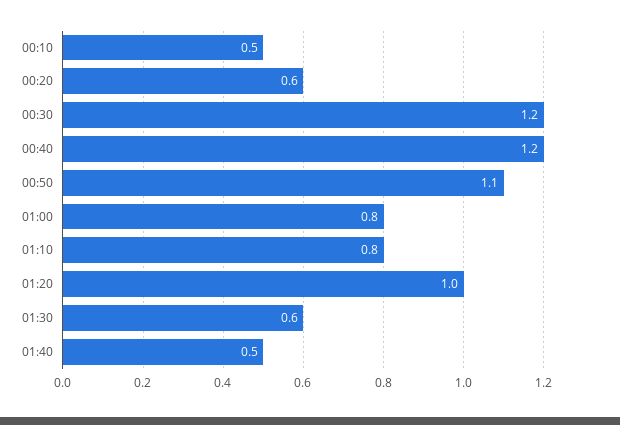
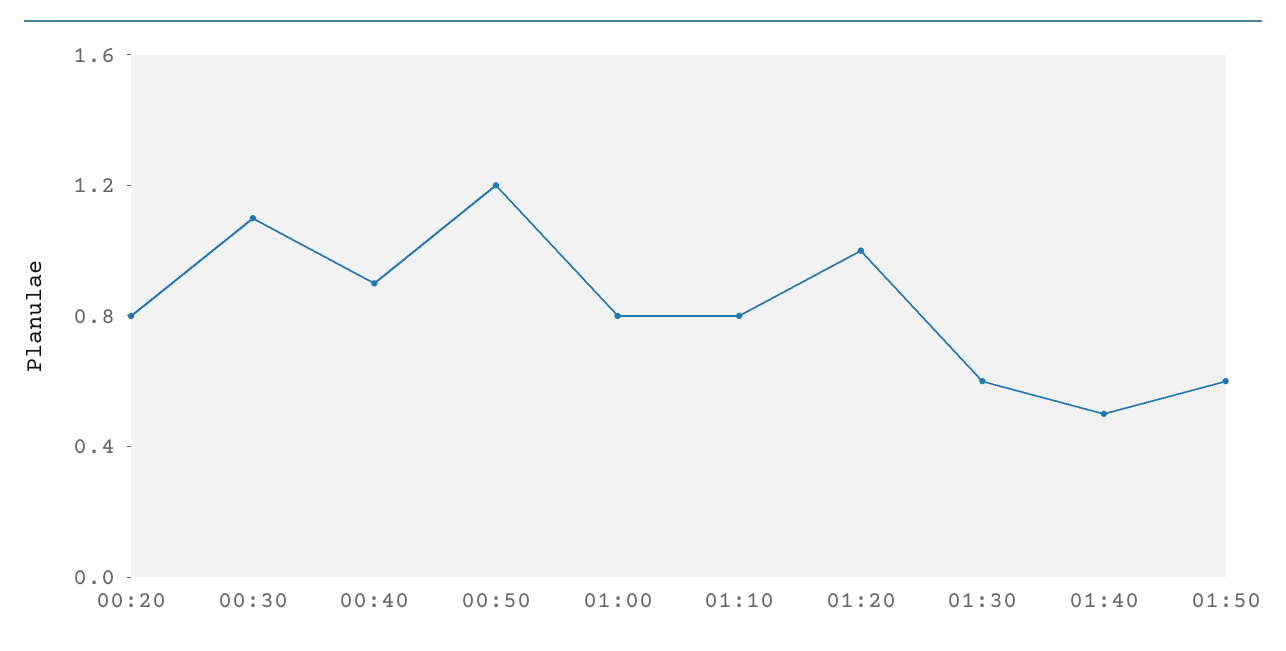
00:10: 0.5 -> none
00:20: 0.6 -> 0.8
00:30: 1.2 -> 1.1
00:40: 1.2 -> 0.9
00:50: 1.1 -> 1.2
01:50: none -> 0.6

